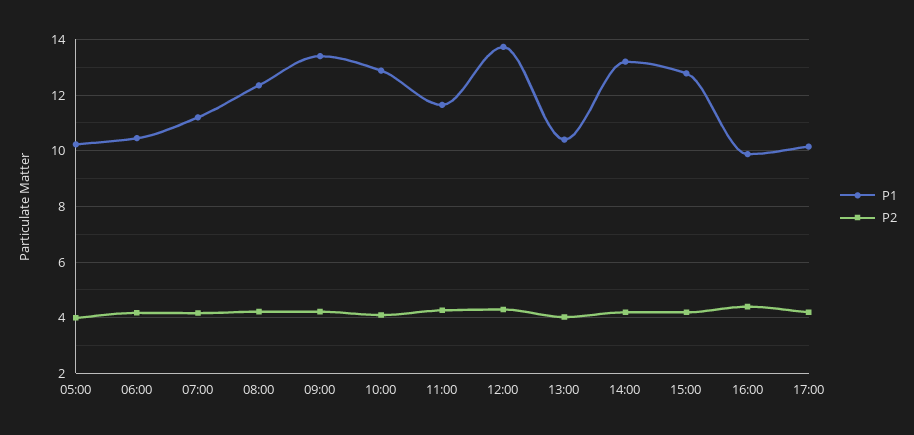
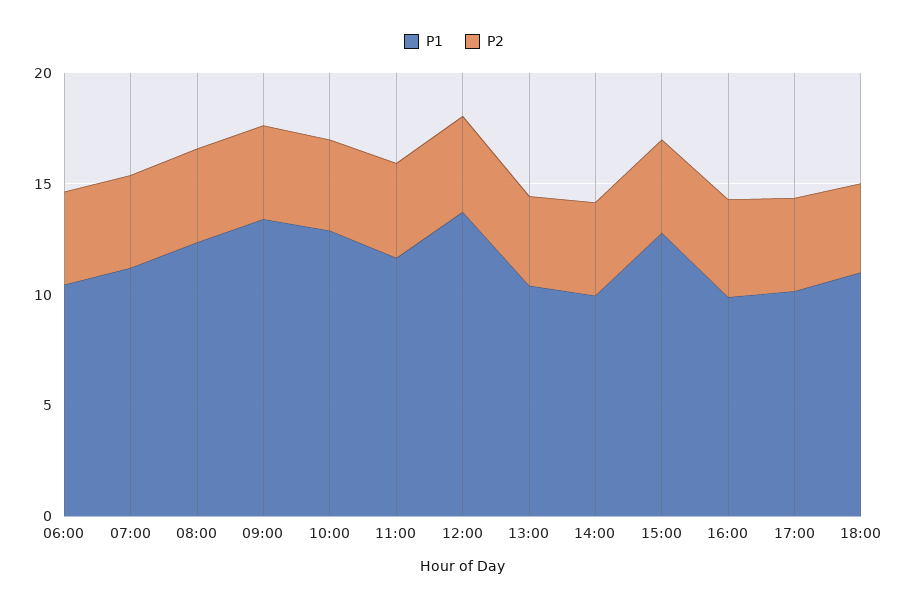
P1, 05:00: 10.25 -> none
P2, 05:00: 4 -> none
P1, 14:00: 13.25 -> 10
P1, 18:00: none -> 11
P2, 18:00: none -> 4

